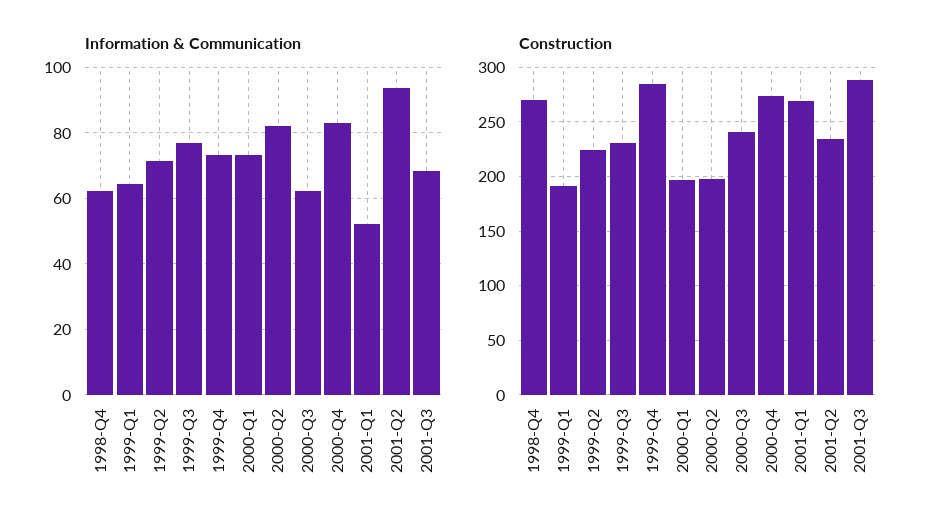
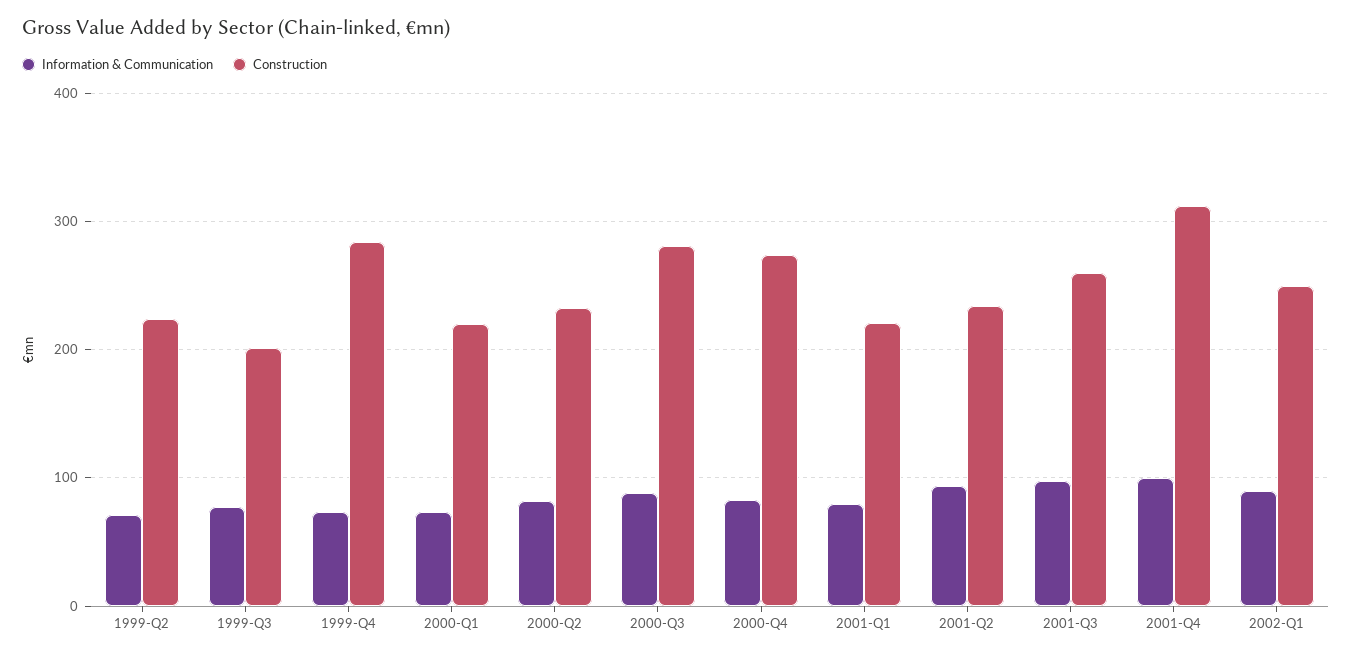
Information & Communication, 1998-Q4: 62 -> none
Information & Communication, 1999-Q1: 64 -> none
Information & Communication, 2000-Q3: 62 -> 90
Information & Communication, 2001-Q1: 52 -> 80
Information & Communication, 2001-Q3: 68 -> 100
Construction, 1998-Q4: 270 -> none
Construction, 1999-Q1: 190 -> none
Construction, 1999-Q3: 230 -> 200
Construction, 2000-Q1: 200 -> 220
Construction, 2000-Q2: 200 -> 230
Construction, 2000-Q3: 240 -> 280
Construction, 2001-Q1: 270 -> 220
Construction, 2001-Q3: 290 -> 260
Information & Communication, 2001-Q4: none -> 100
Construction, 2001-Q4: none -> 310
Information & Communication, 2002-Q1: none -> 90
Construction, 2002-Q1: none -> 250

